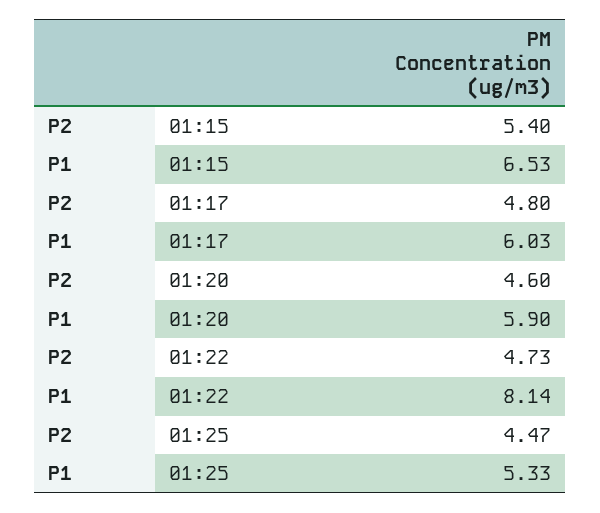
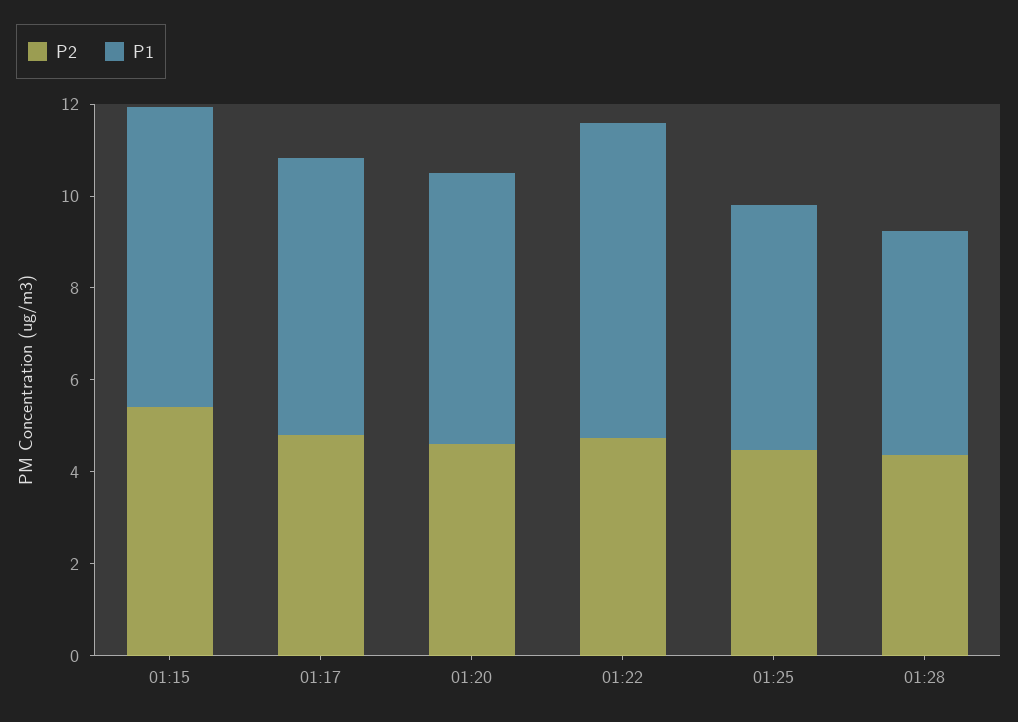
P1, 01:22: 8.14 -> 7
P2, 01:28: none -> 4.5
P1, 01:28: none -> 5

